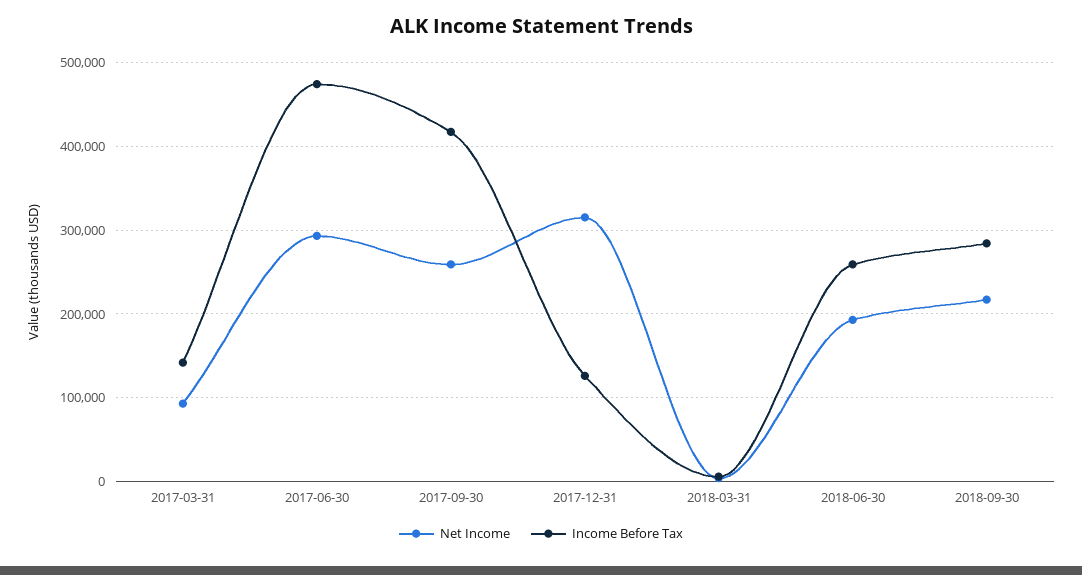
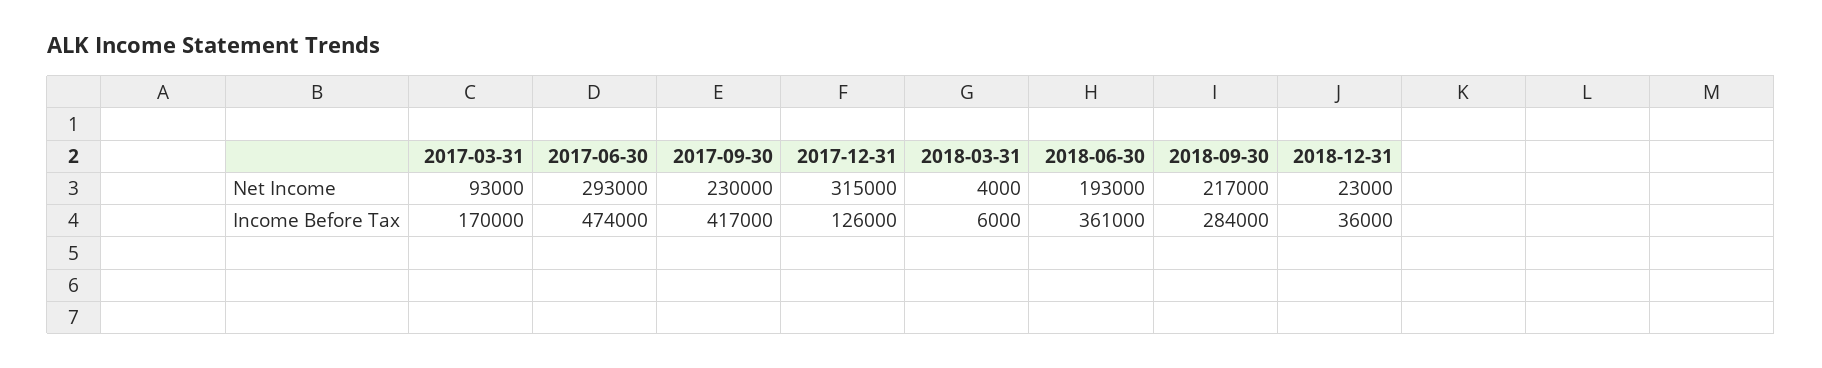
Income Before Tax, 2017-03-31: 140000 -> 170000
Net Income, 2017-09-30: 260000 -> 230000
Income Before Tax, 2018-06-30: 260000 -> 361000
Net Income, 2018-12-31: none -> 23000
Income Before Tax, 2018-12-31: none -> 36000

